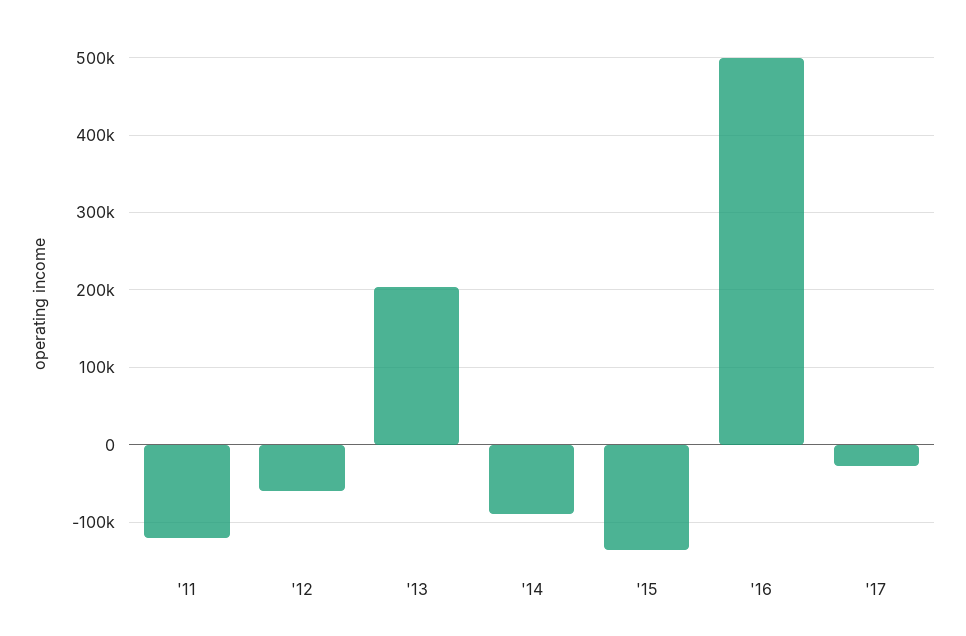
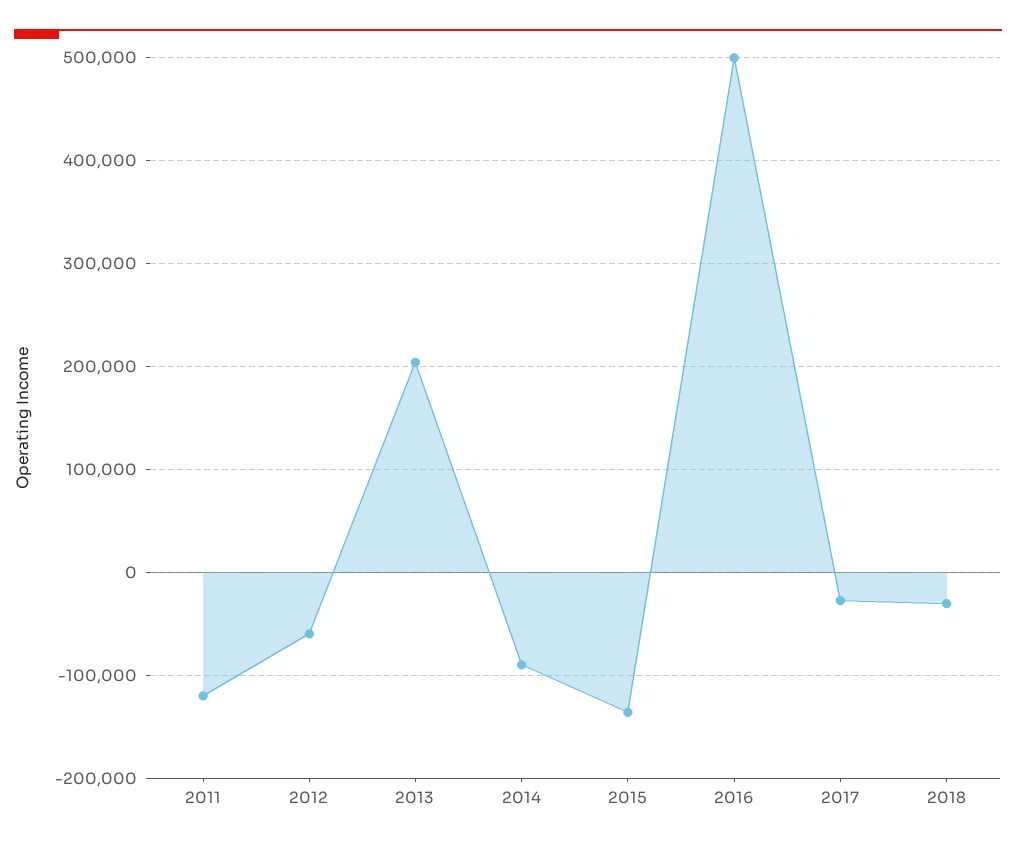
2018: none -> -30000

